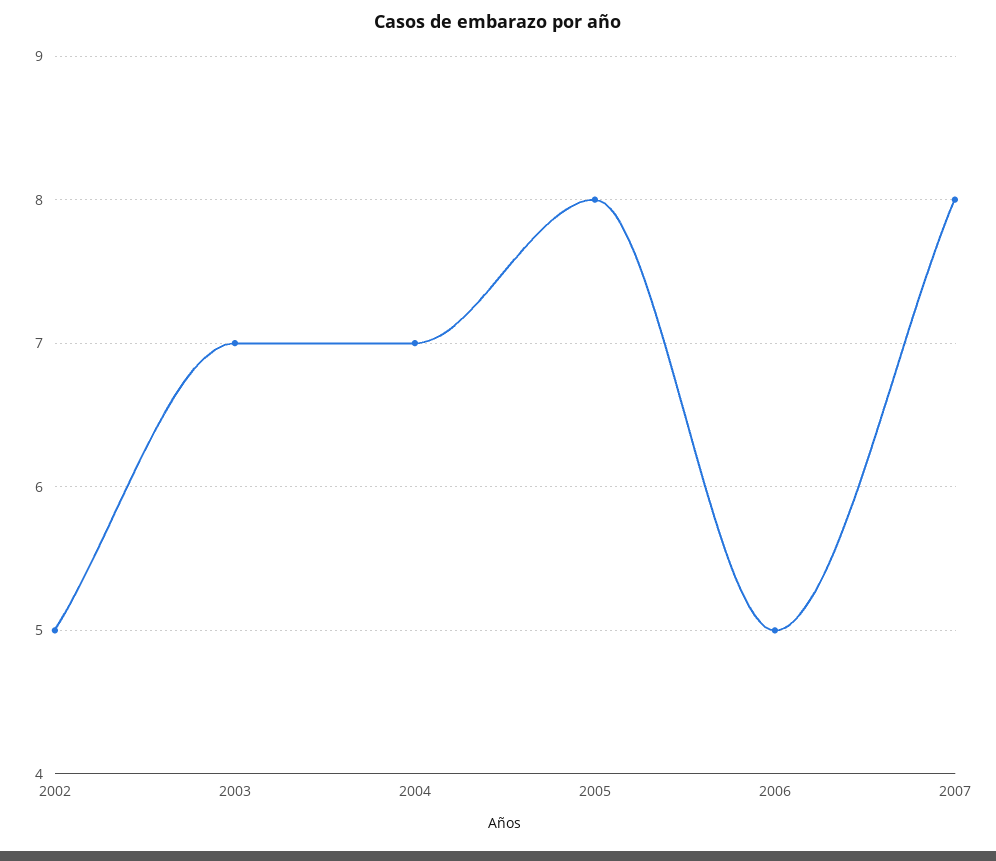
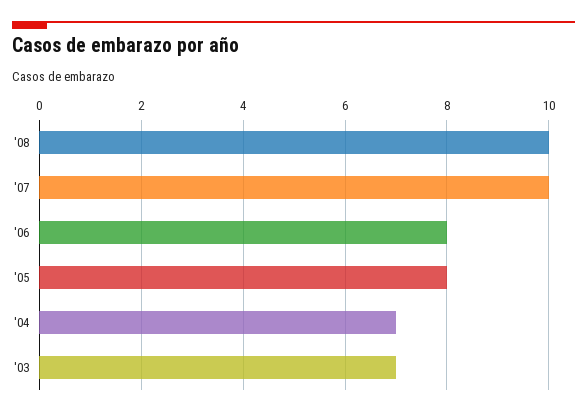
2002: 5 -> none
2006: 5 -> 8
2007: 8 -> 10
'08: none -> 10

